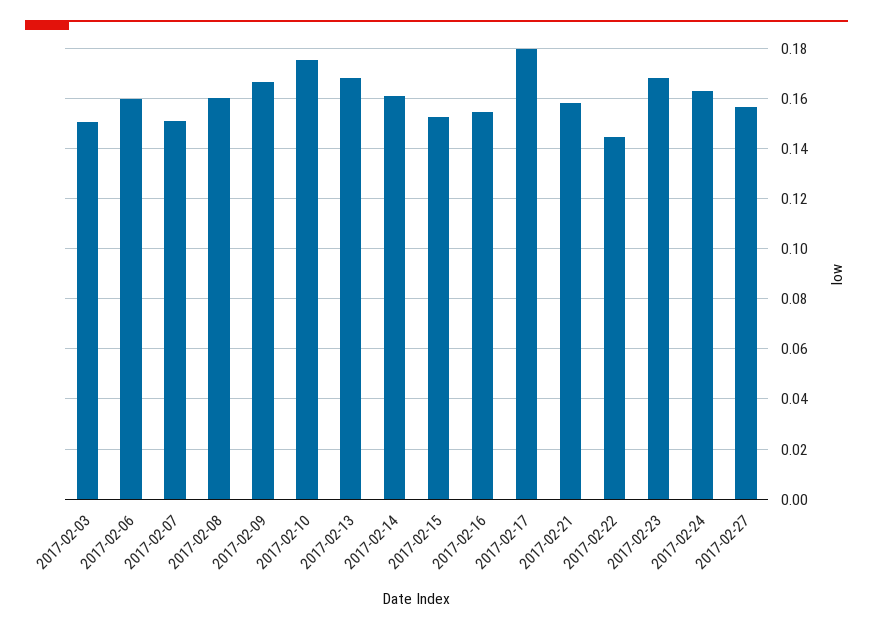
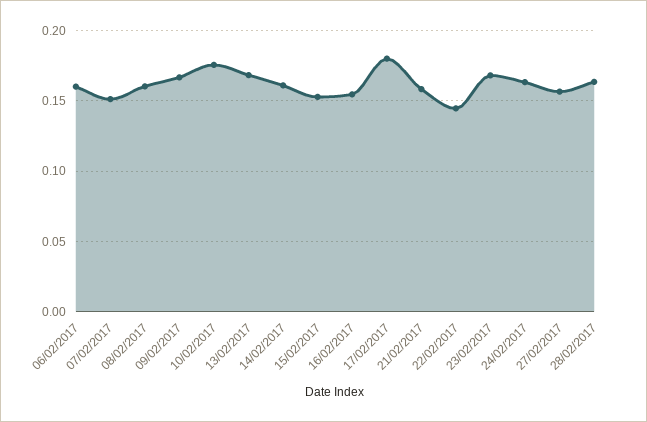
2017-02-03: 0.15 -> none
28/02/2017: none -> 0.165

